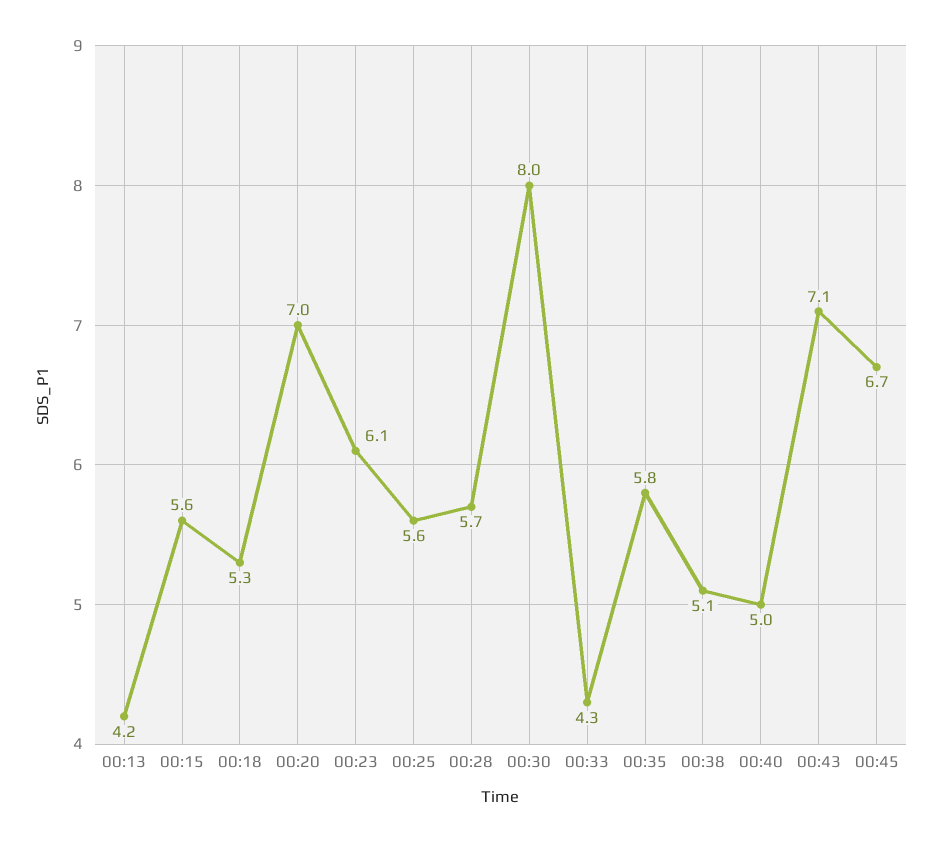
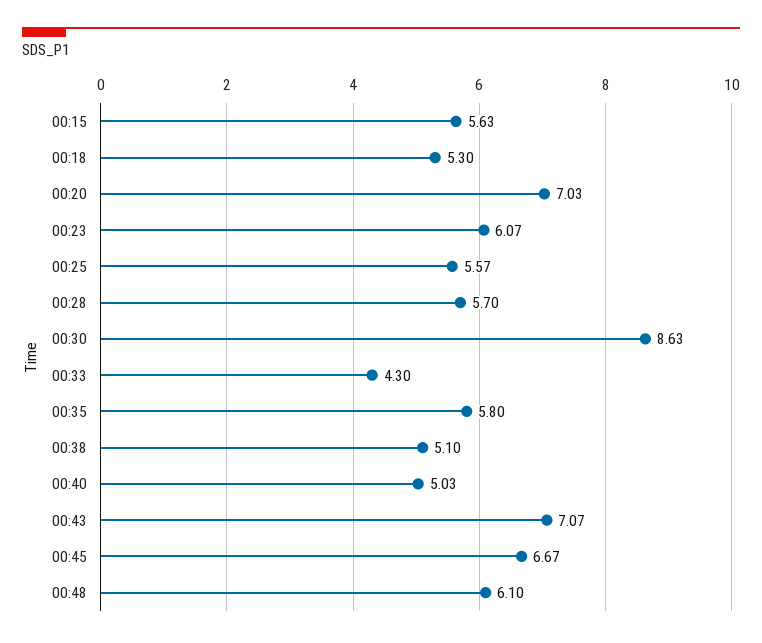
00:13: 4.2 -> none
00:30: 8 -> 8.63
00:48: none -> 6.1

